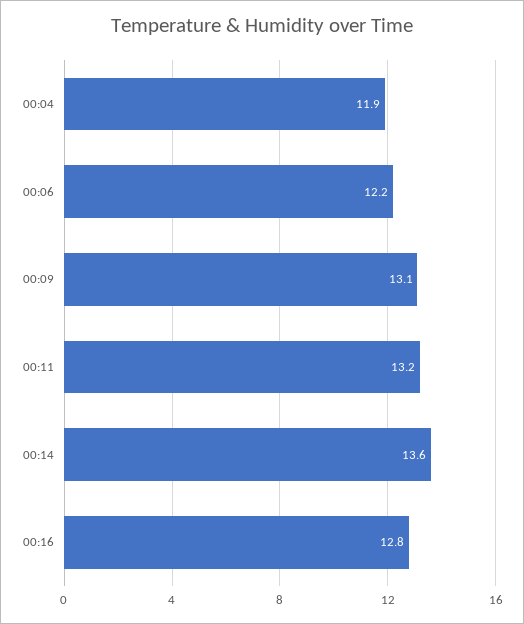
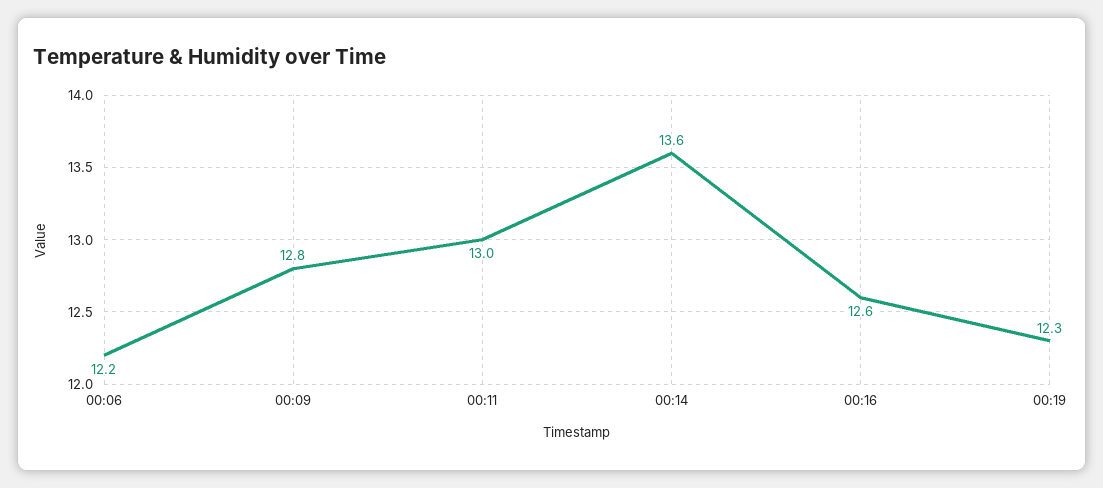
00:04: 11.9 -> none
00:09: 13.1 -> 12.8
00:11: 13.2 -> 13
00:16: 12.8 -> 12.6
00:19: none -> 12.3

